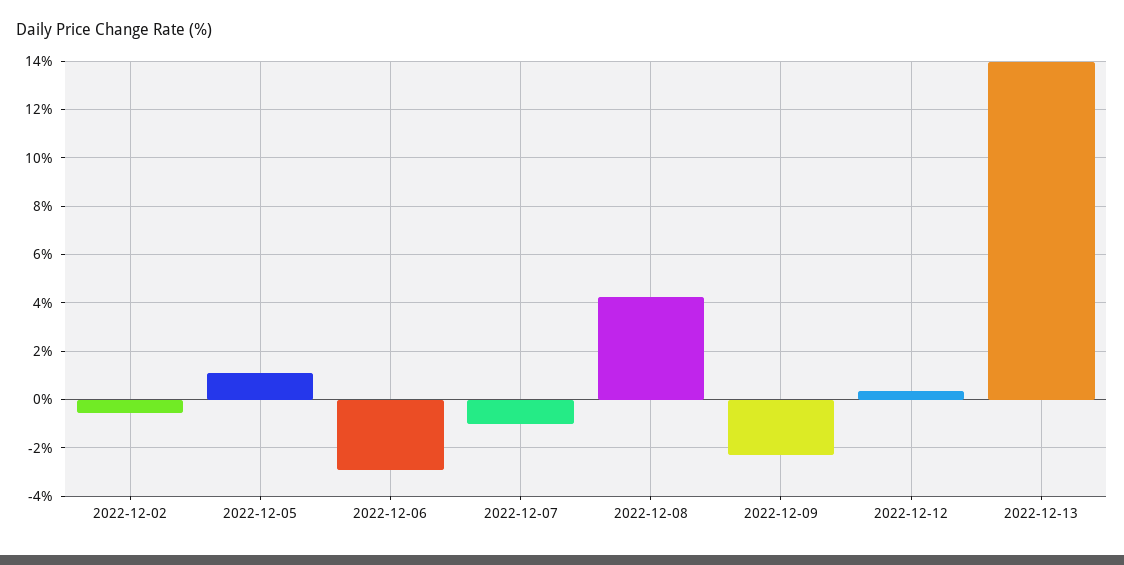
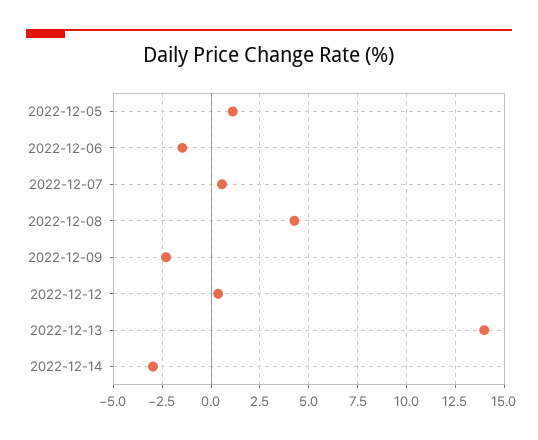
2022-12-02: -0.5 -> none
2022-12-06: -3 -> -1.5
2022-12-07: -1 -> 0.5
2022-12-14: none -> -3

